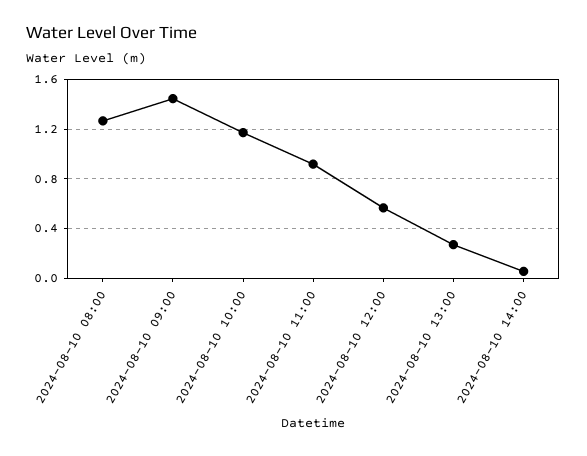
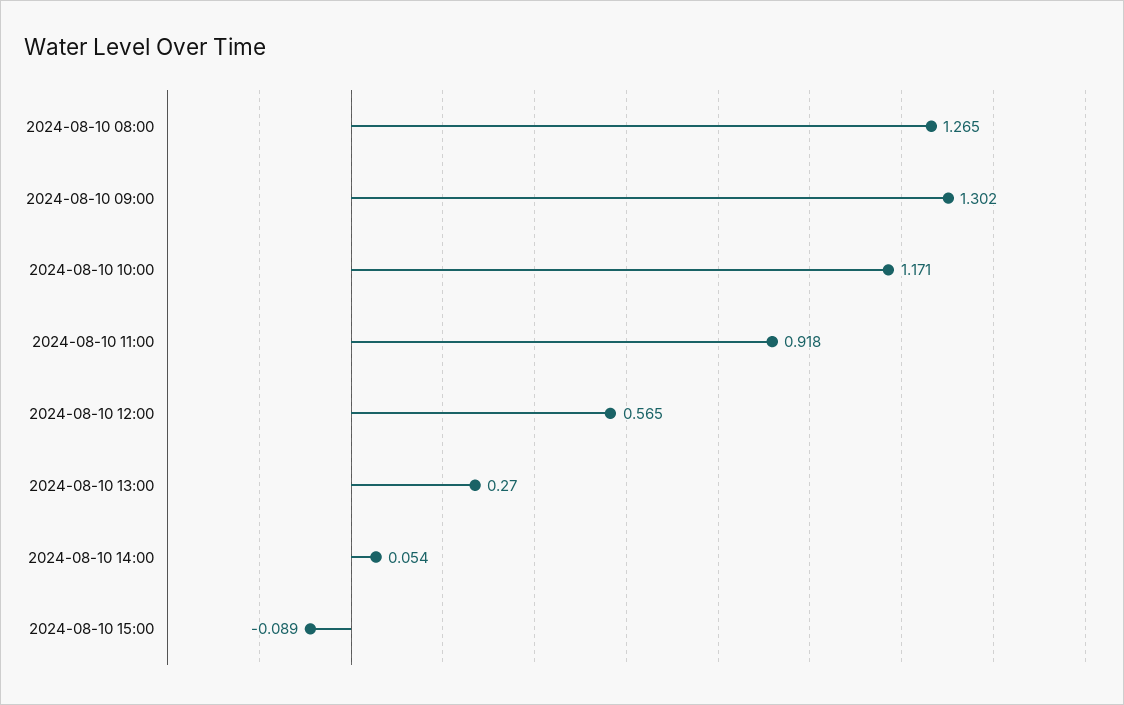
2024-08-10 09:00: 1.45 -> 1.302
2024-08-10 15:00: none -> -0.089

